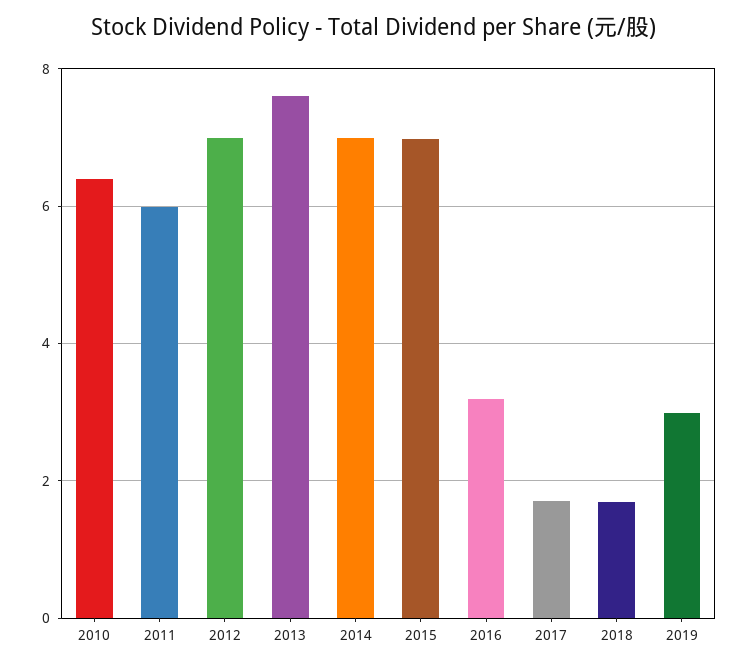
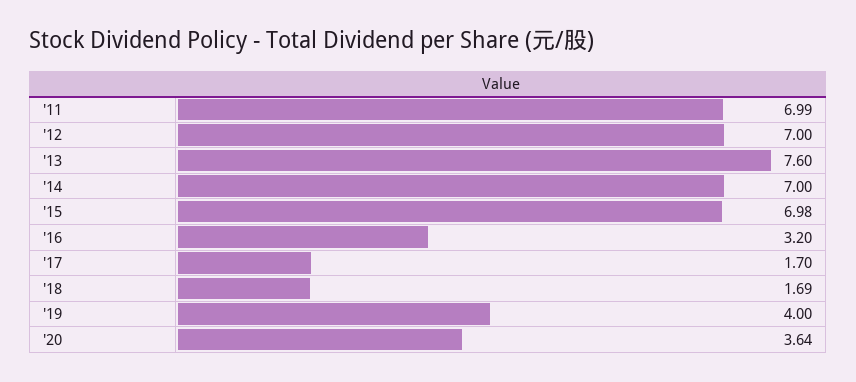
2010: 6.4 -> none
2011: 6 -> 6.99
2019: 3 -> 4
'20: none -> 3.64

